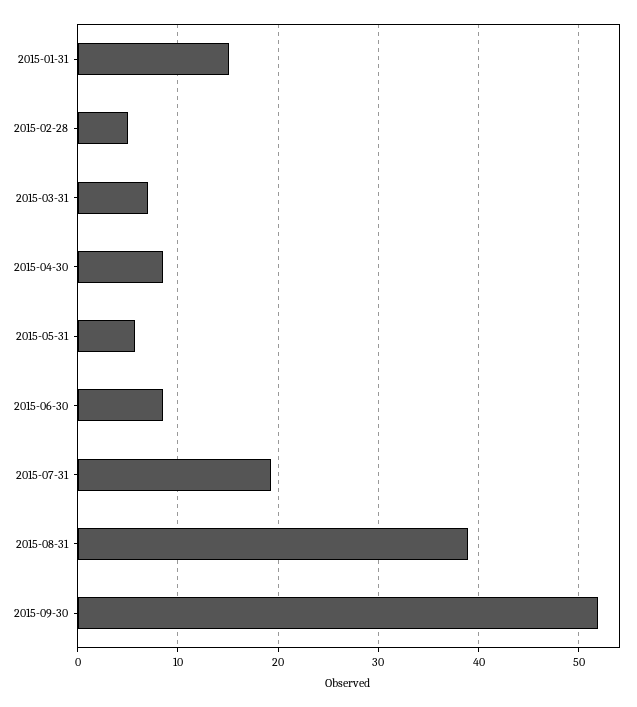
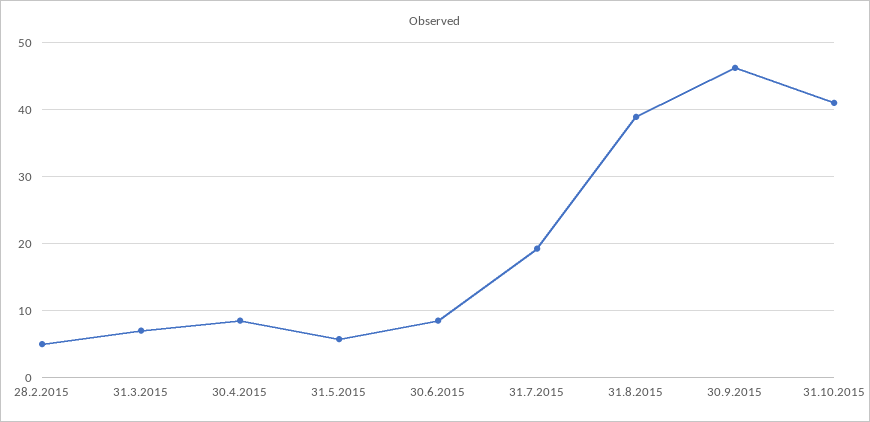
2015-01-31: 15 -> none
2015-09-30: 52 -> 46
31.10.2015: none -> 41

